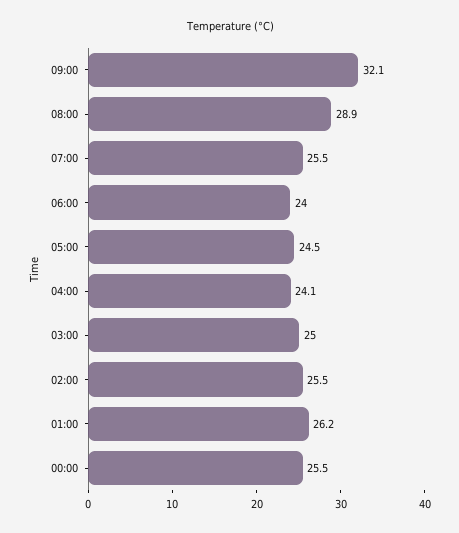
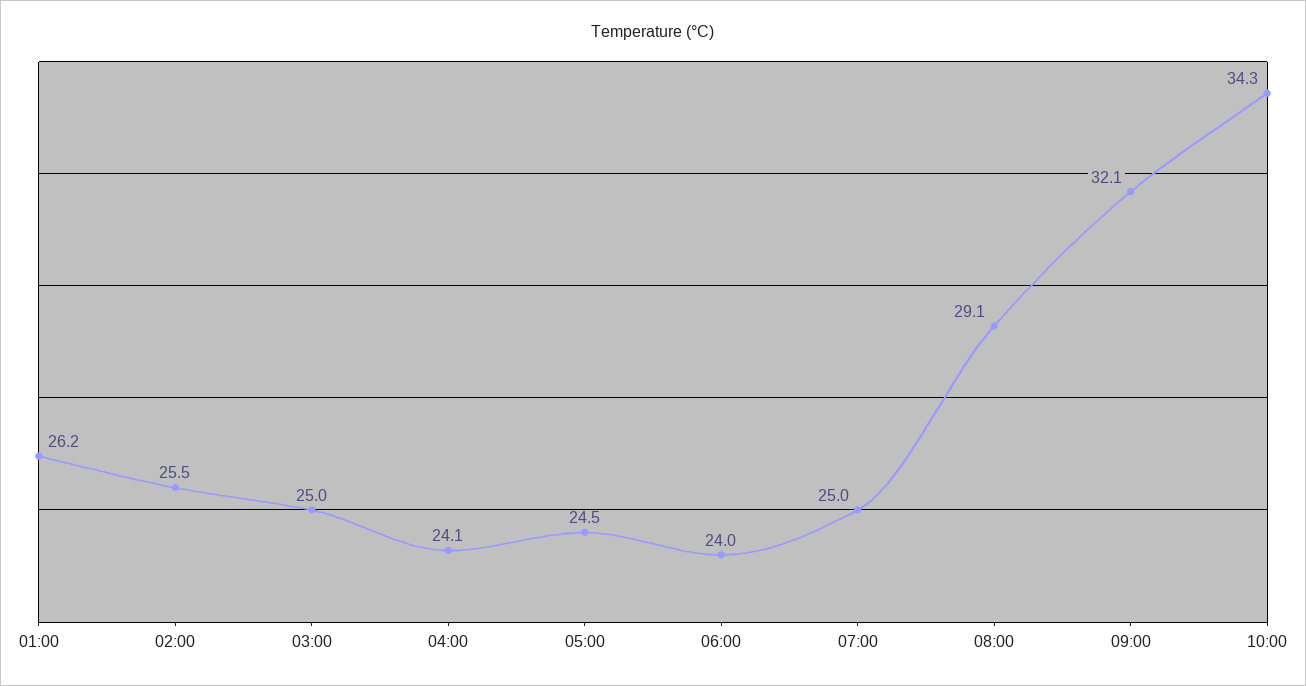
08:00: 28.9 -> 29.1
07:00: 25.5 -> 25
00:00: 25.5 -> none
10:00: none -> 34.3

